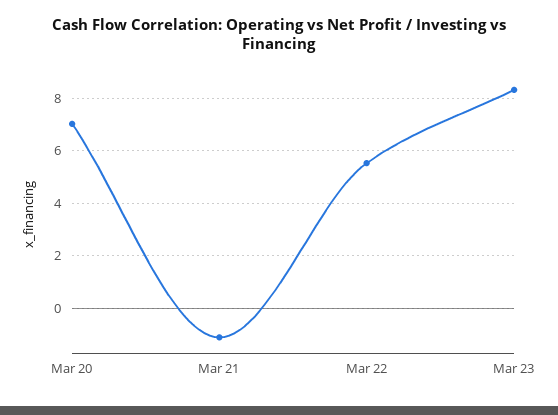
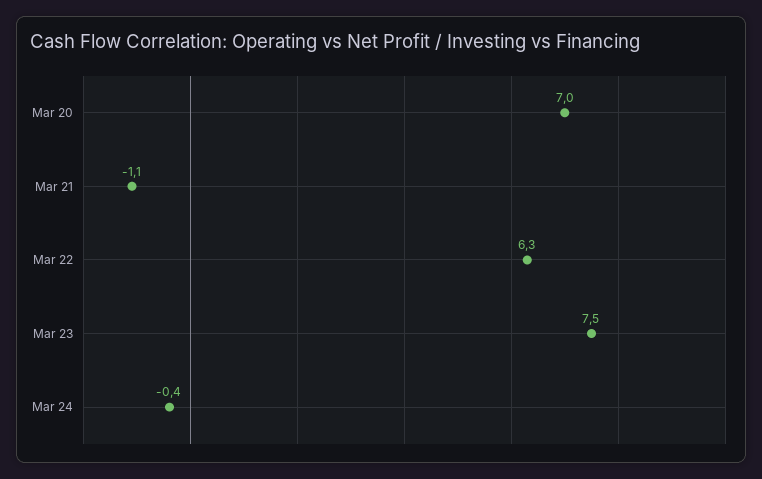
Mar 22: 5.5 -> 6.3
Mar 23: 8.25 -> 7.5
Mar 24: none -> -0.4

